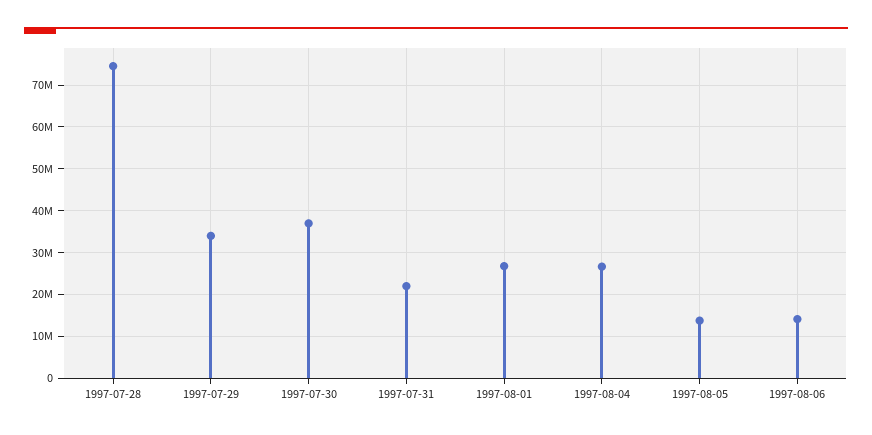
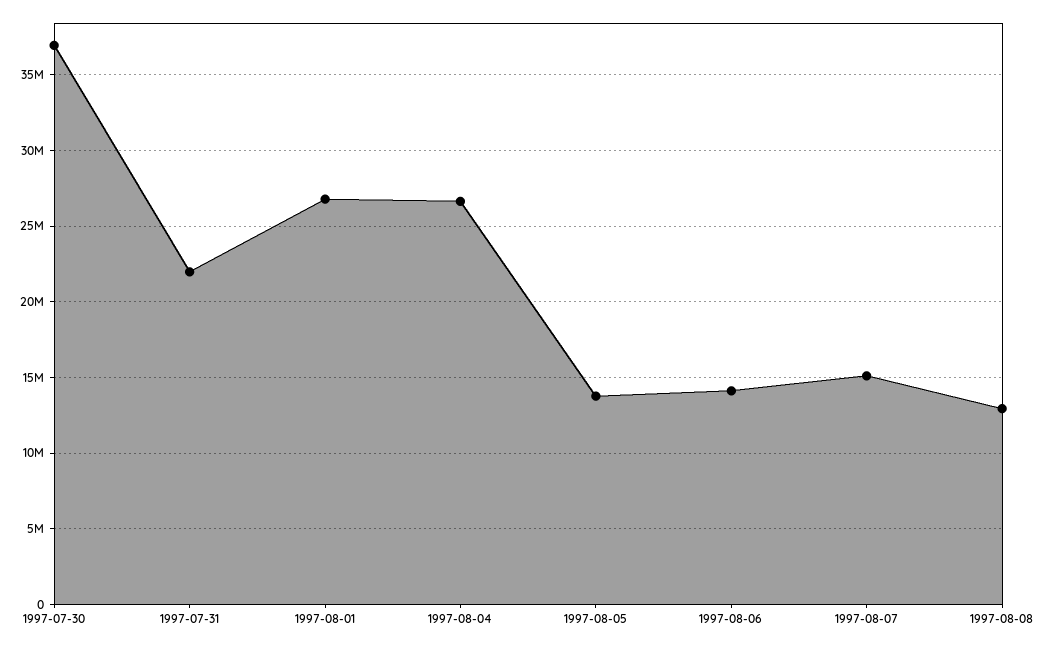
1997-07-28: 74000000 -> none
1997-07-29: 34000000 -> none
1997-08-07: none -> 15000000
1997-08-08: none -> 13000000

